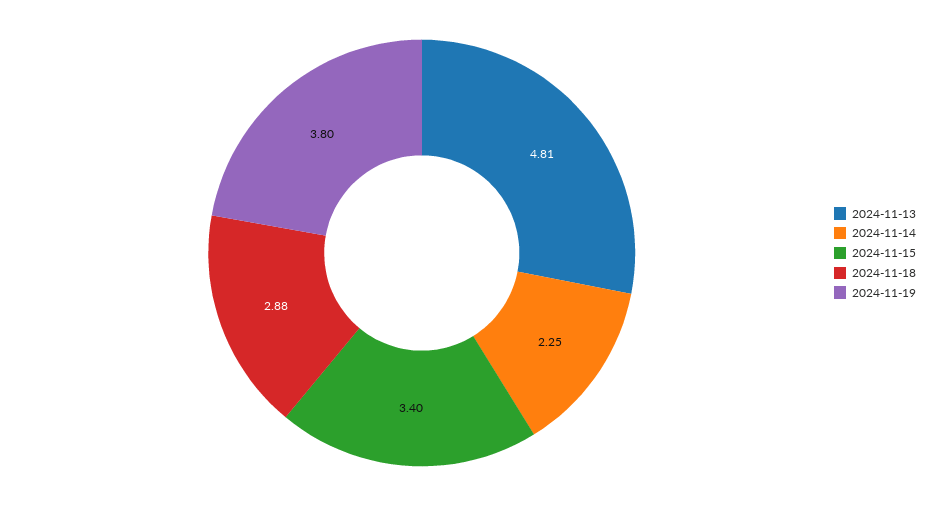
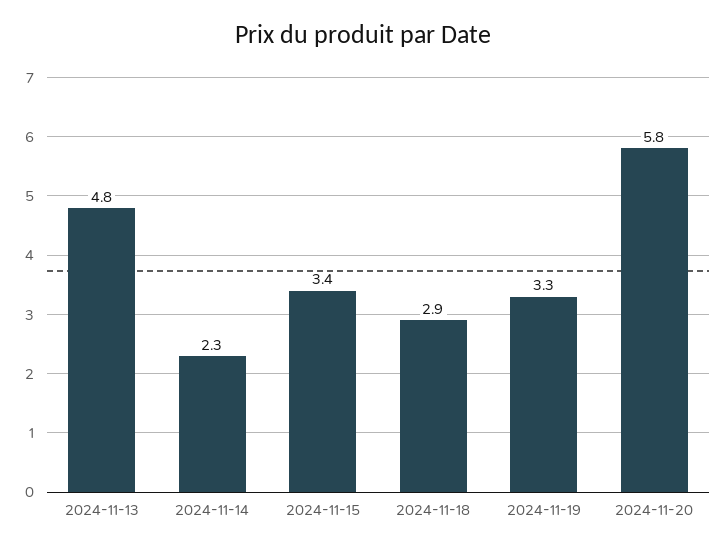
2024-11-19: 3.8 -> 3.3
2024-11-20: none -> 5.8

